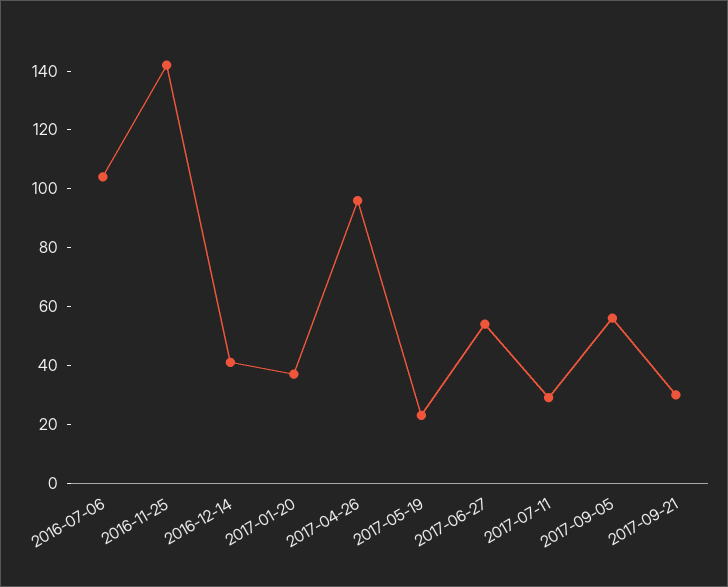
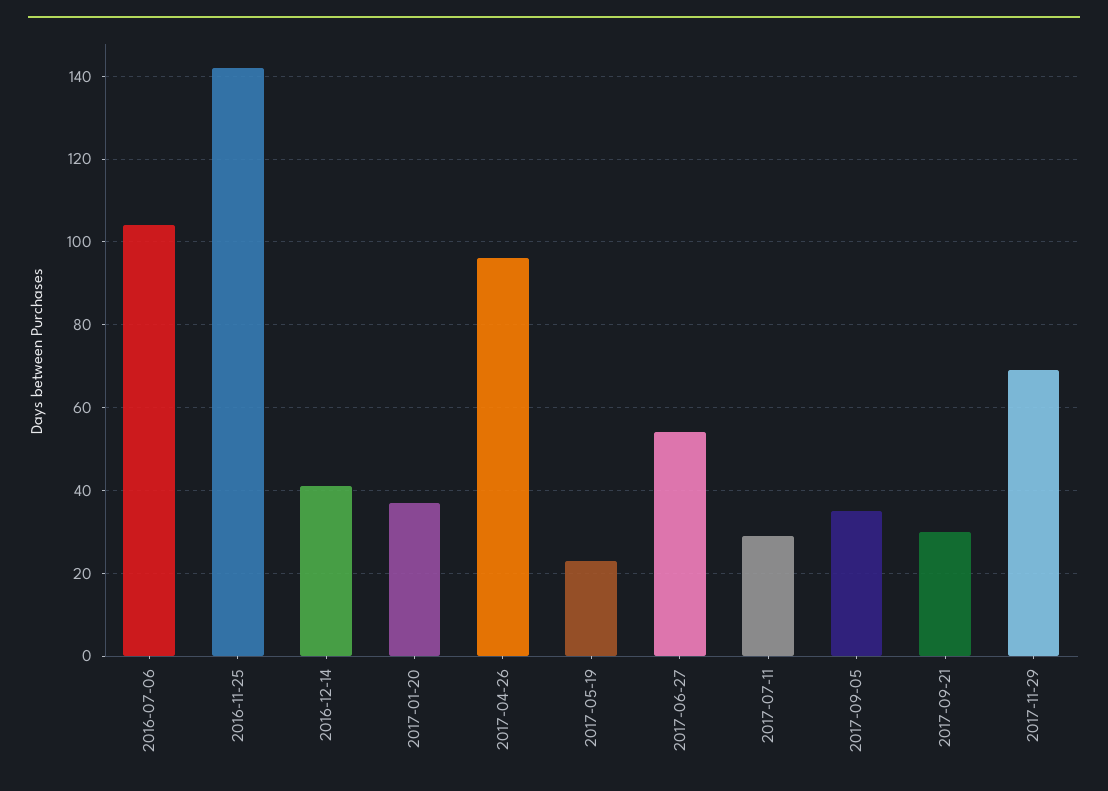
2017-09-05: 55 -> 35
2017-11-29: none -> 70

